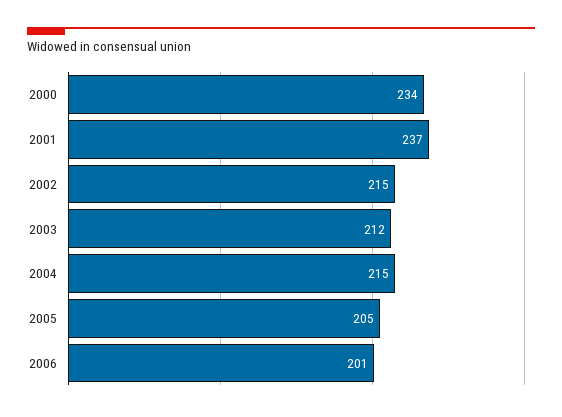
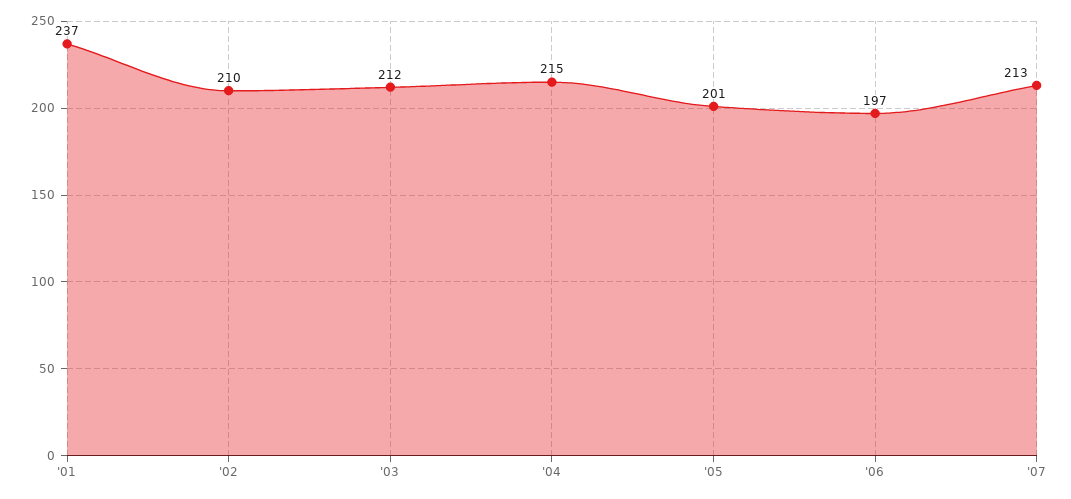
2000: 234 -> none
2002: 215 -> 210
2005: 205 -> 201
2006: 201 -> 197
'07: none -> 213

